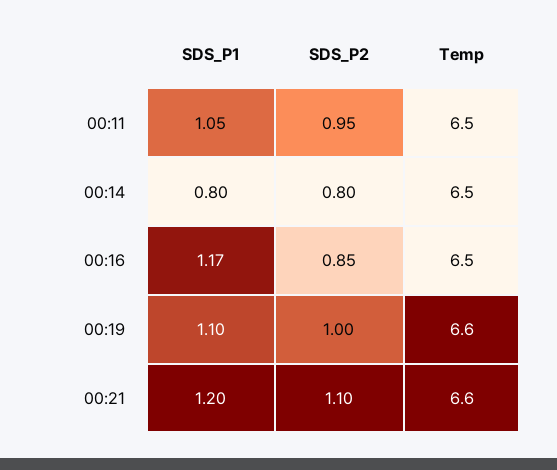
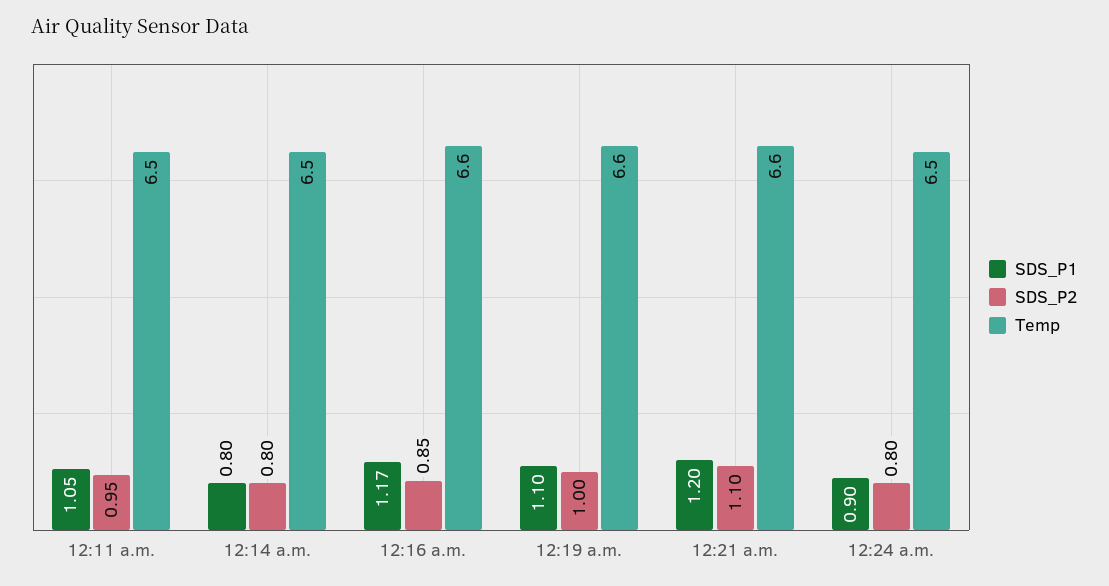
Temp, 00:16: 6.5 -> 6.6
SDS_P1, 12:24 a.m.: none -> 0.9
SDS_P2, 12:24 a.m.: none -> 0.8
Temp, 12:24 a.m.: none -> 6.5

